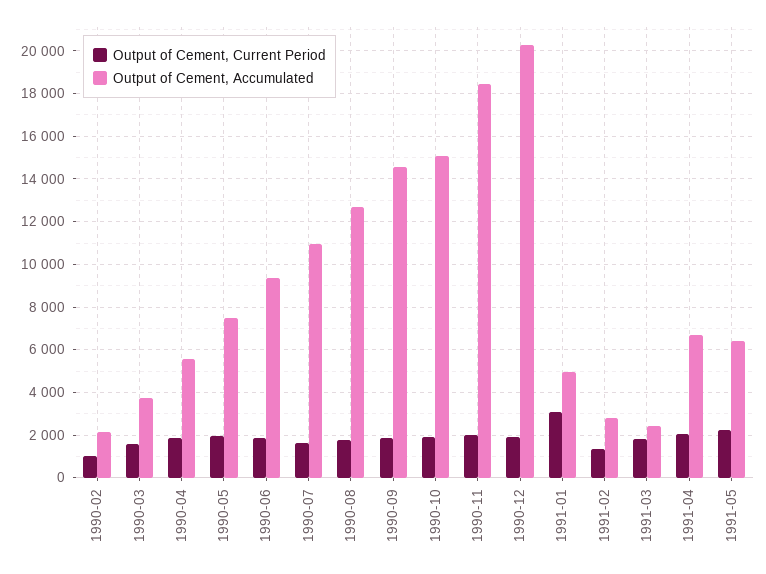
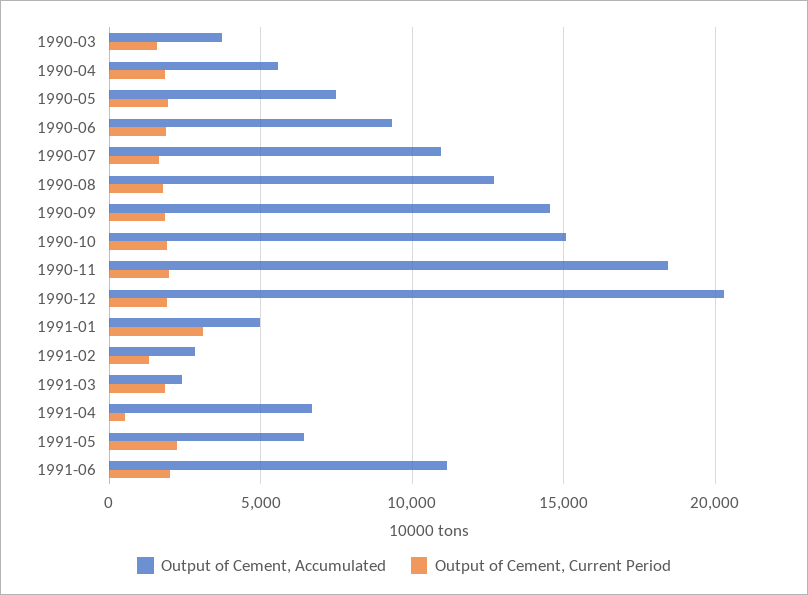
Output of Cement, Current Period, 1990-02: 1000 -> none
Output of Cement, Accumulated, 1990-02: 2000 -> none
Output of Cement, Current Period, 1991-04: 2000 -> 500
Output of Cement, Accumulated, 1991-06: none -> 11000
Output of Cement, Current Period, 1991-06: none -> 2000

